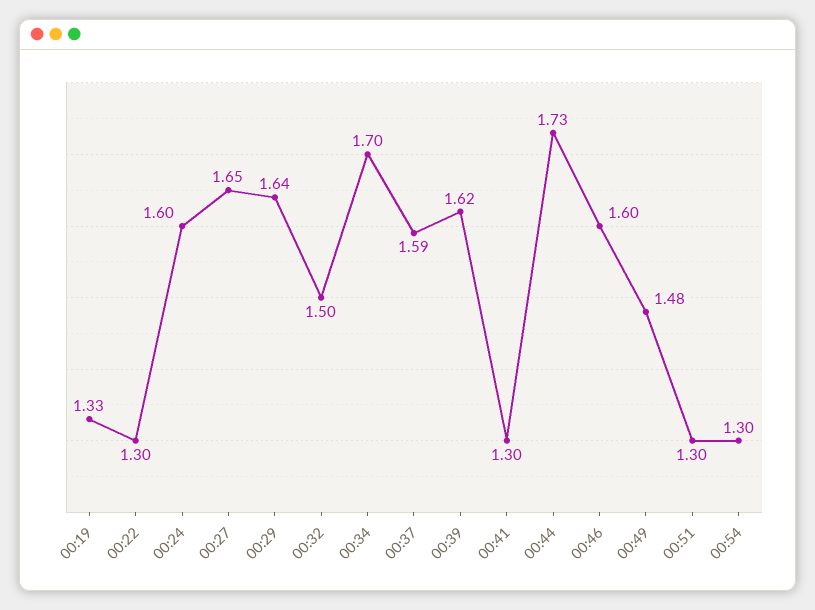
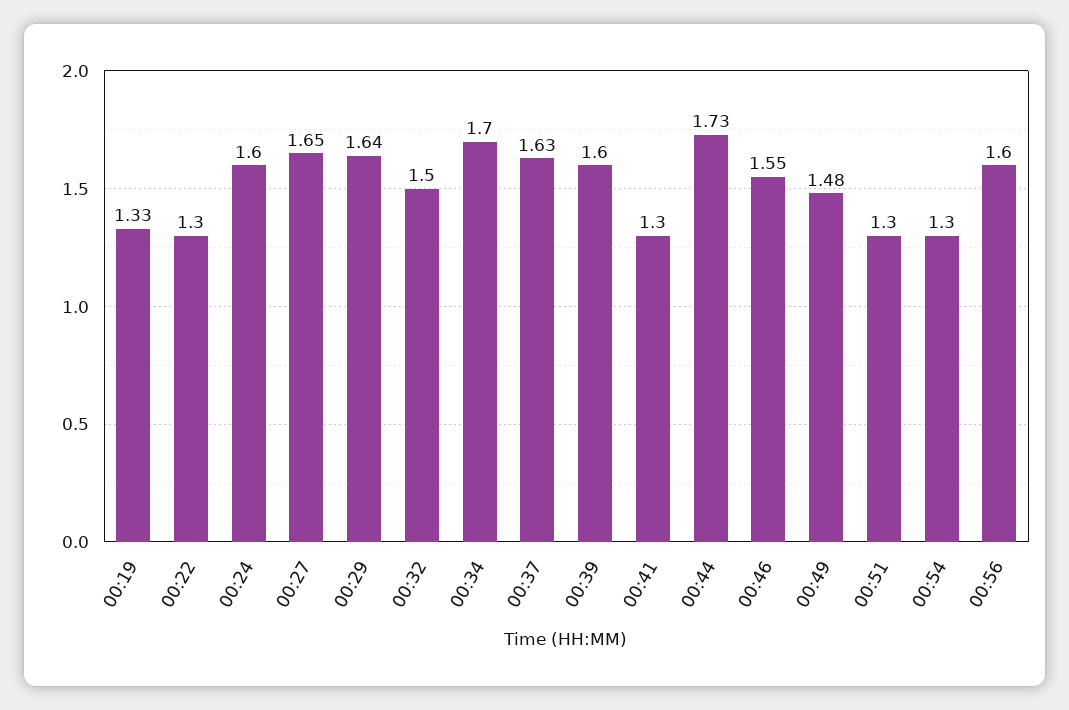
00:37: 1.59 -> 1.63
00:39: 1.62 -> 1.6
00:46: 1.6 -> 1.55
00:56: none -> 1.6

